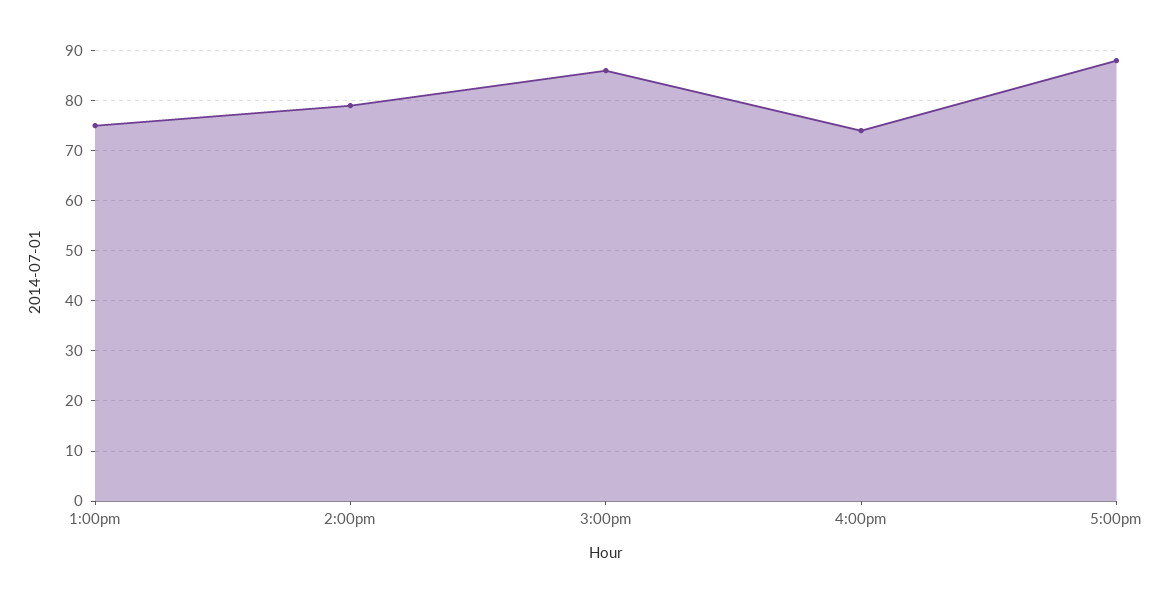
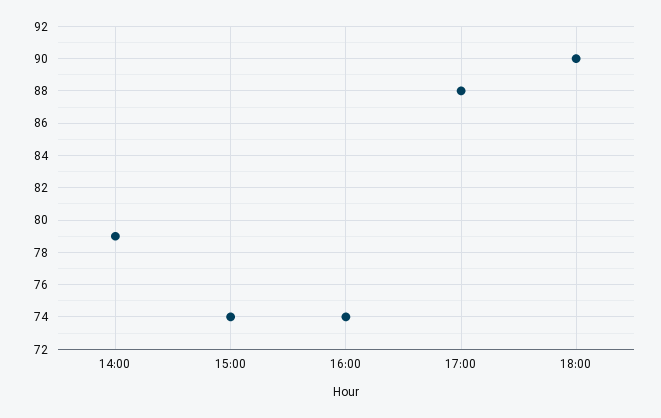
1:00pm: 75 -> none
3:00pm: 85 -> 74
18:00: none -> 90

